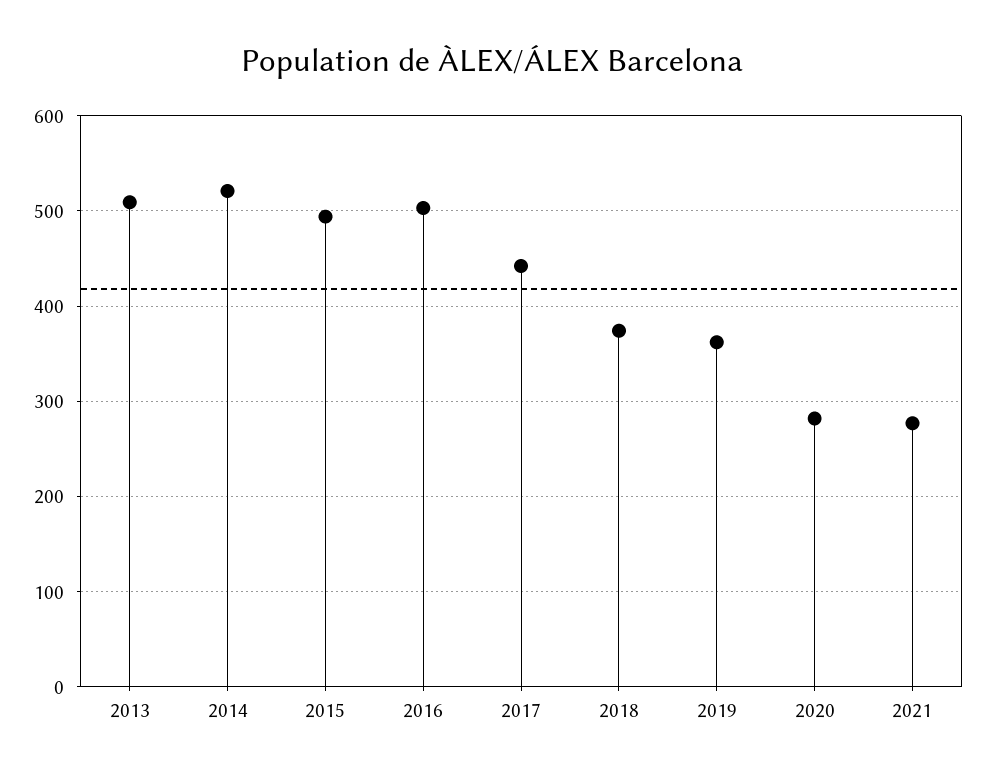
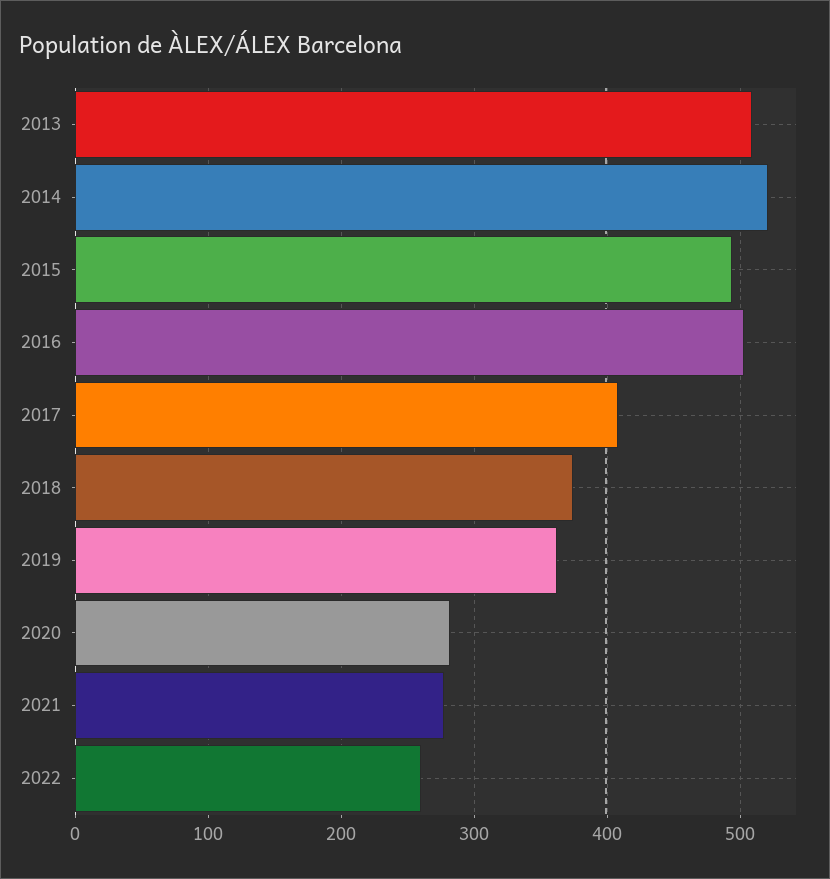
2017: 440 -> 410
2022: none -> 260

